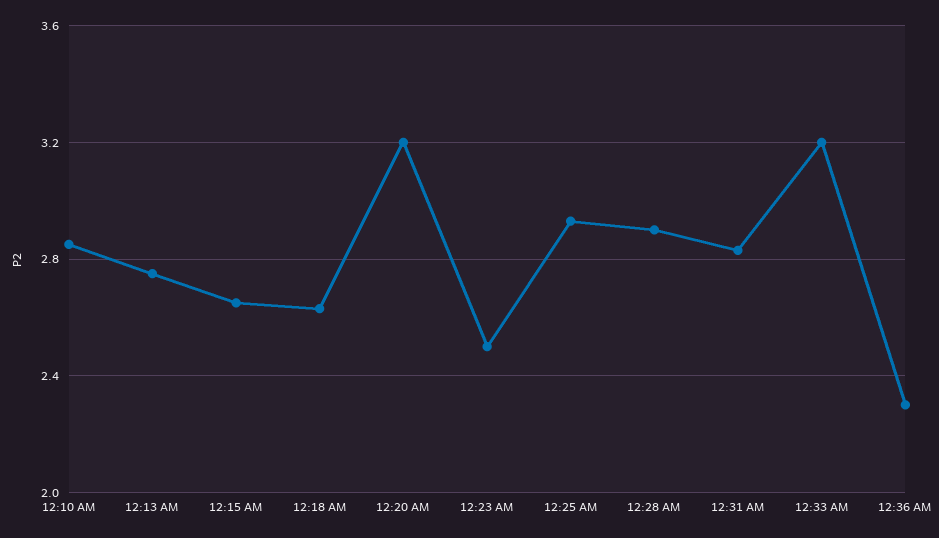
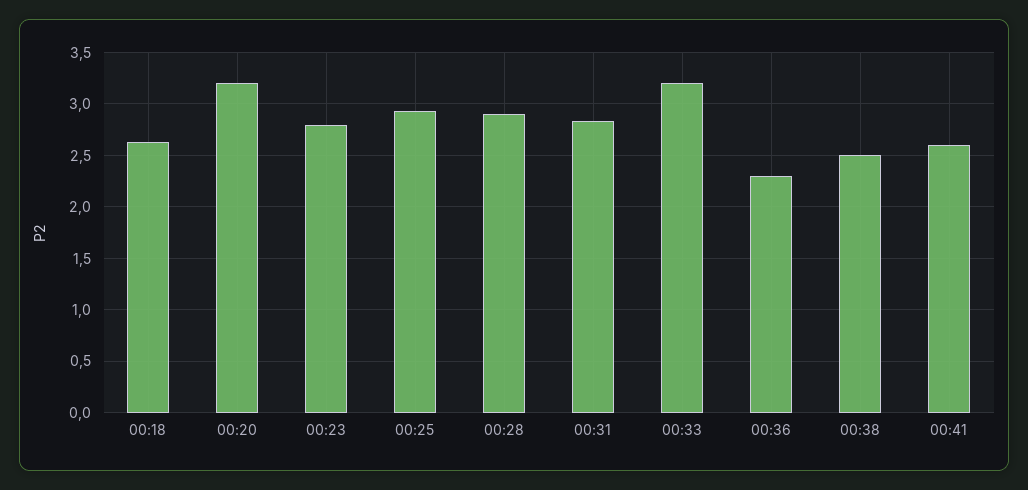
12:10 AM: 2.85 -> none
12:13 AM: 2.75 -> none
12:15 AM: 2.65 -> none
12:23 AM: 2.5 -> 2.8
00:38: none -> 2.5
00:41: none -> 2.6

